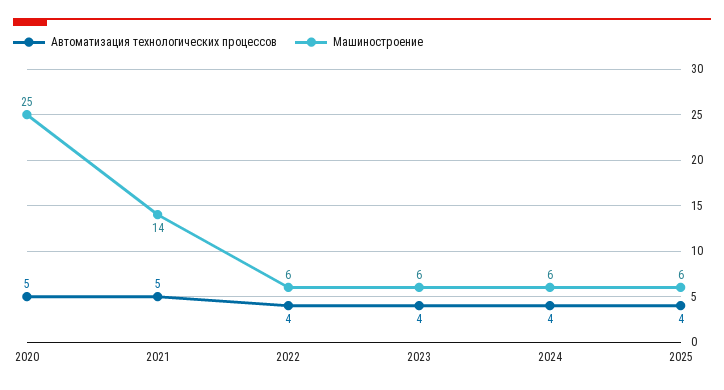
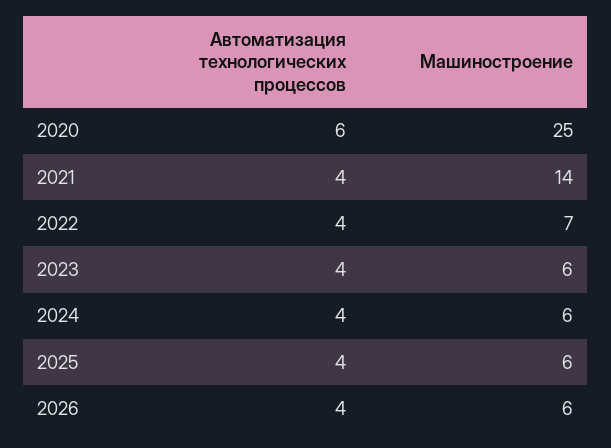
Автоматизация технологических процессов, 2020: 5 -> 6
Автоматизация технологических процессов, 2021: 5 -> 4
Машиностроение, 2022: 6 -> 7
Автоматизация технологических процессов, 2026: none -> 4
Машиностроение, 2026: none -> 6

